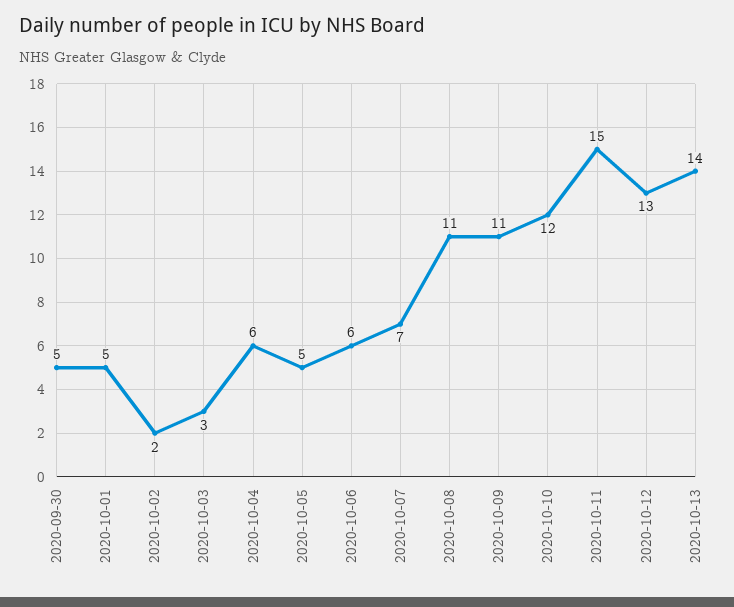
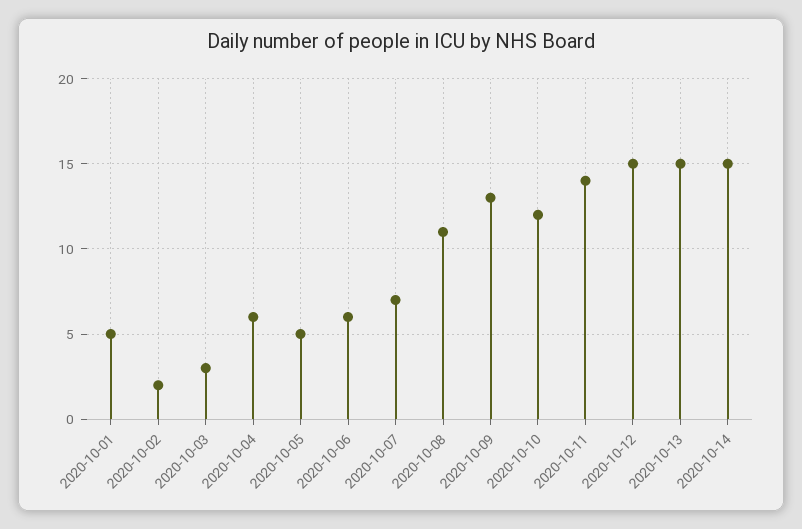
2020-09-30: 5 -> none
2020-10-09: 11 -> 13
2020-10-11: 15 -> 14
2020-10-12: 13 -> 15
2020-10-13: 14 -> 15
2020-10-14: none -> 15

